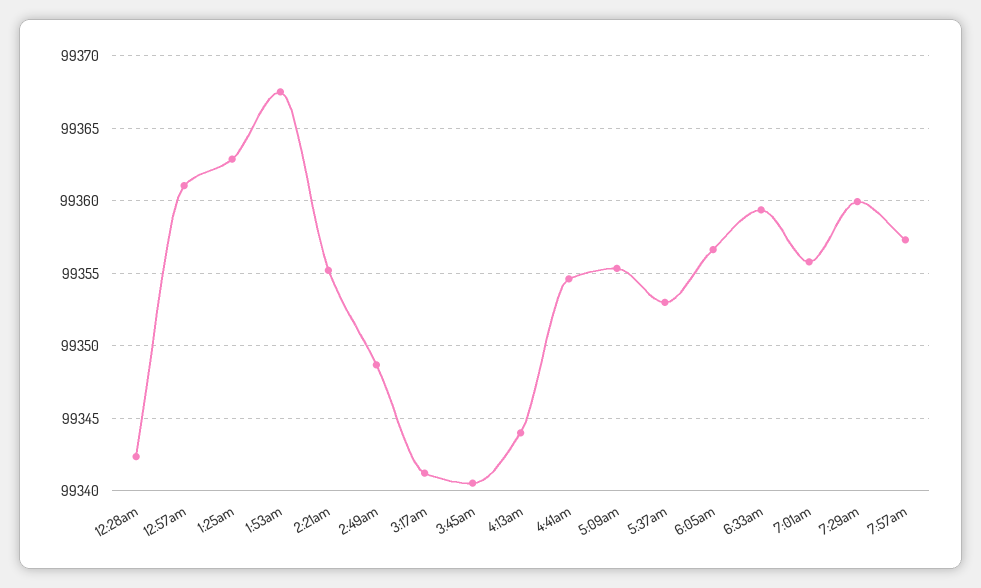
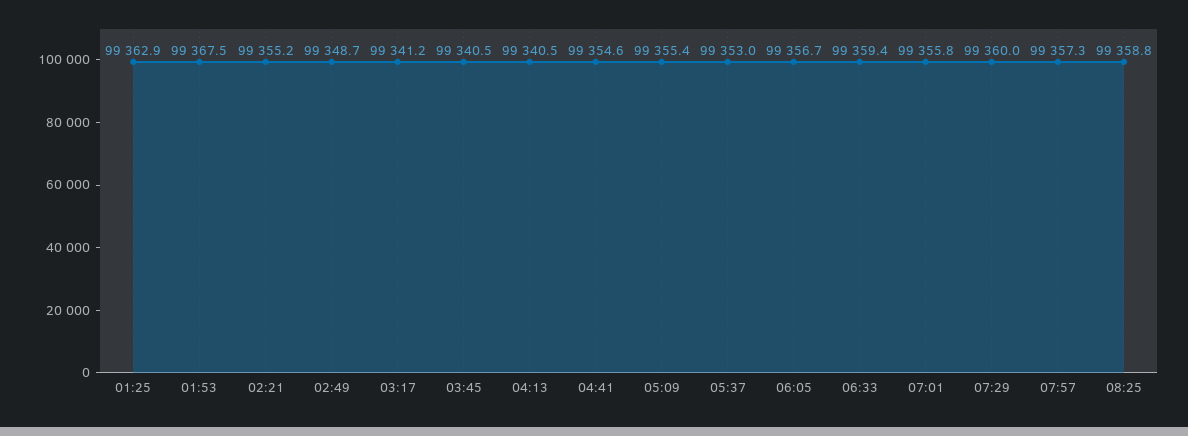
12:28am: 99342.5 -> none
12:57am: 99361 -> none
4:13am: 99344 -> 99340.5
08:25: none -> 99358.8

